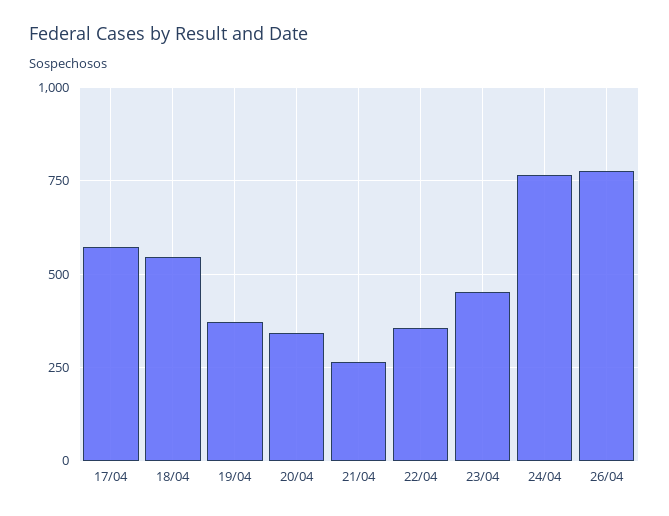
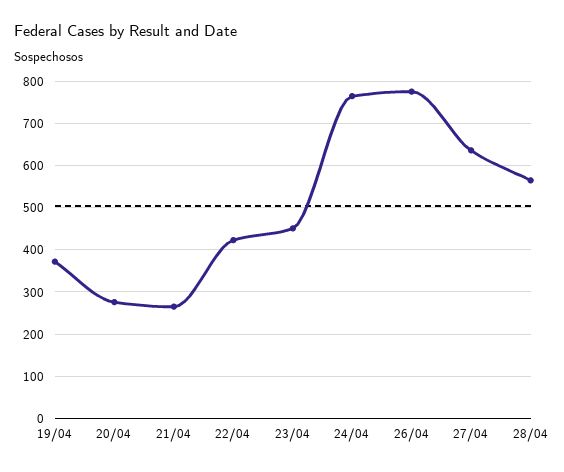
17/04: 575 -> none
18/04: 550 -> none
20/04: 350 -> 280
22/04: 350 -> 420
27/04: none -> 640
28/04: none -> 560

